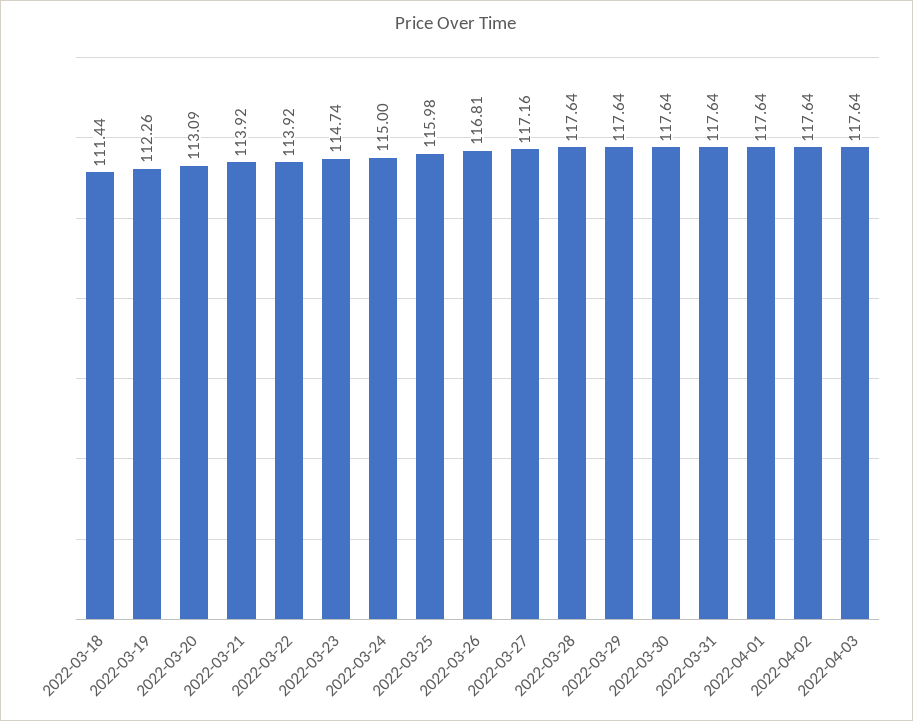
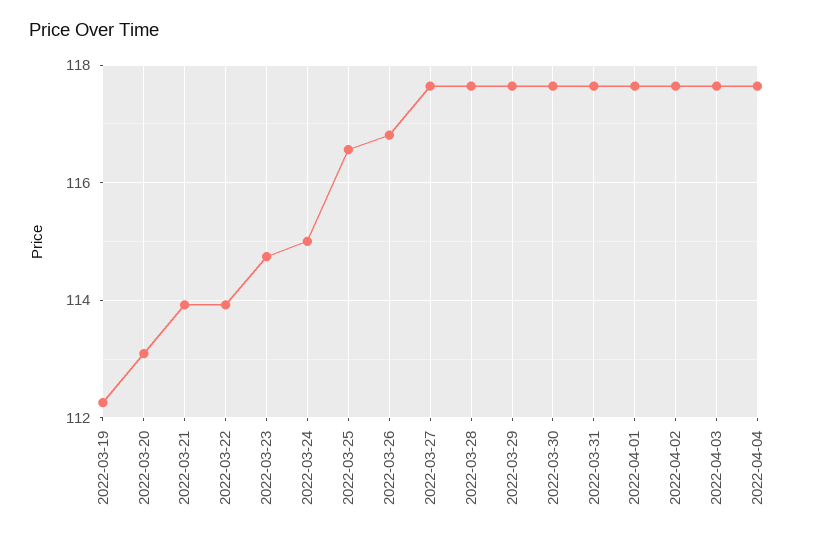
2022-03-18: 111.44 -> none
2022-03-25: 115.98 -> 116.6
2022-03-27: 117.16 -> 117.6
2022-04-04: none -> 117.6

